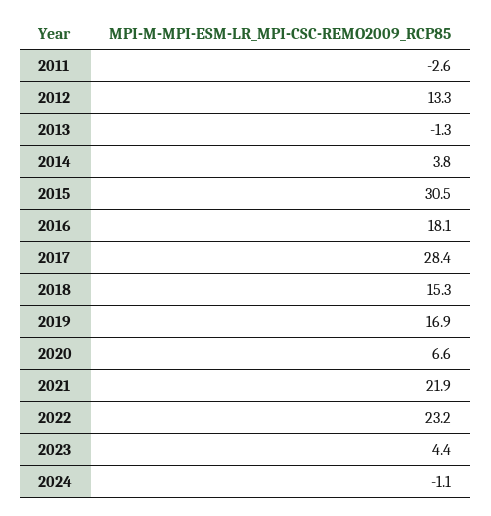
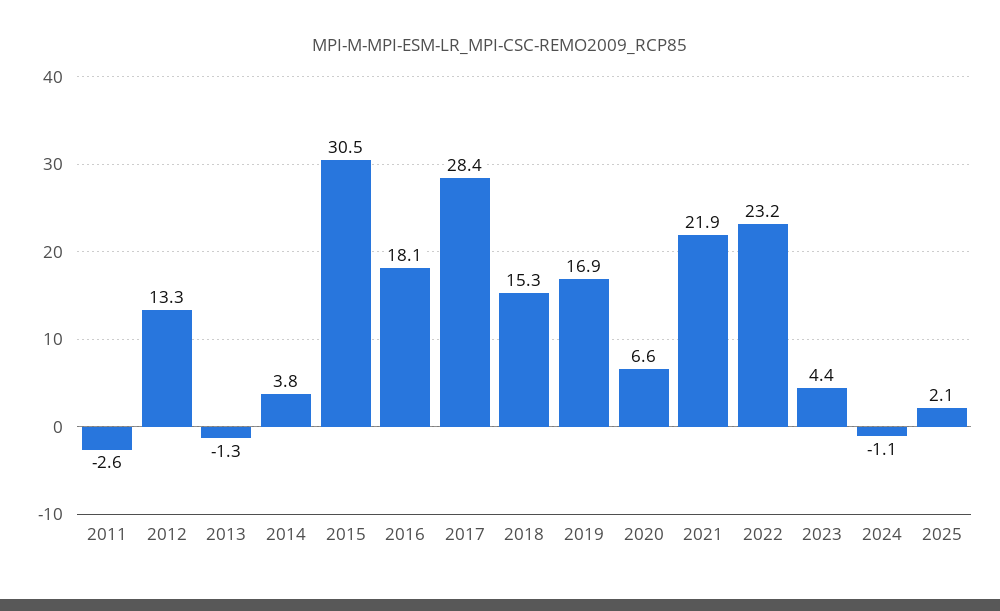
2025: none -> 2.1

